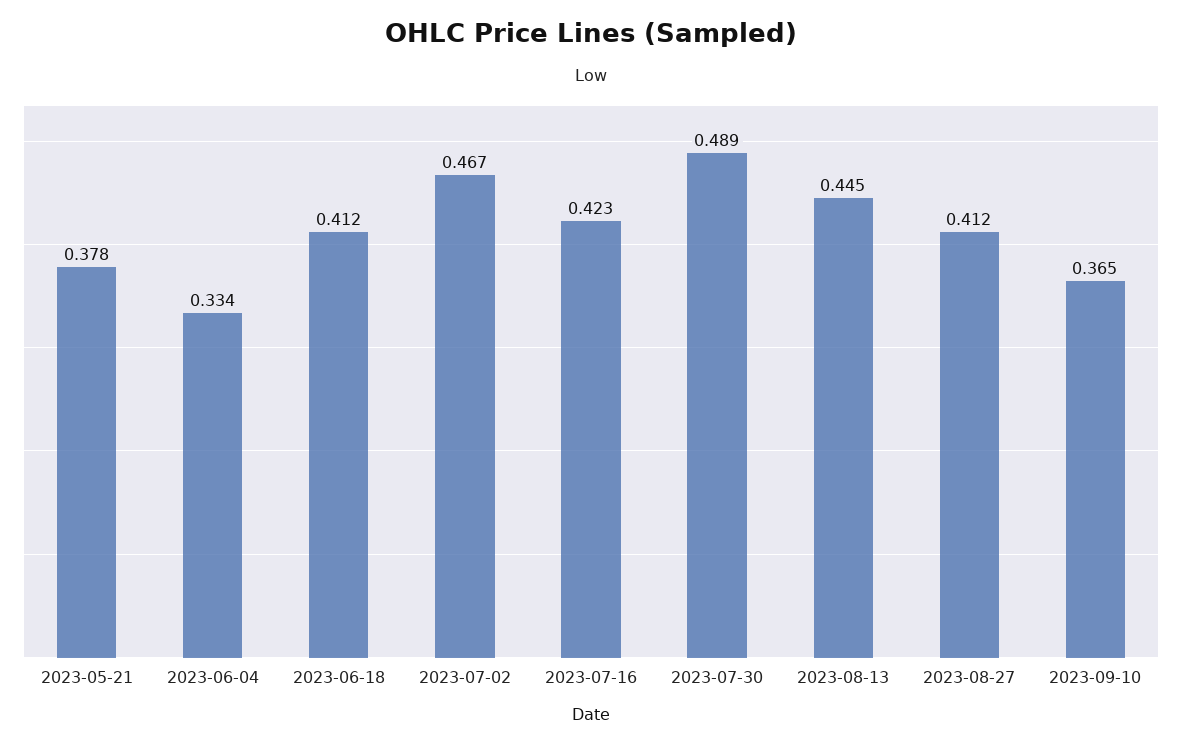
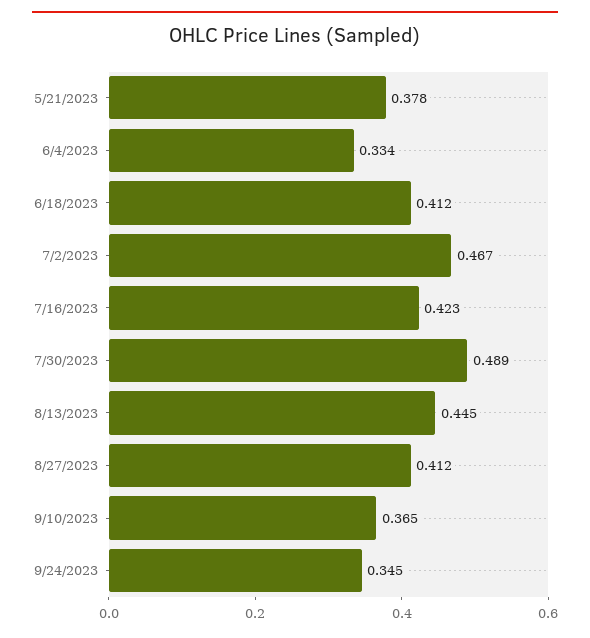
9/24/2023: none -> 0.345

